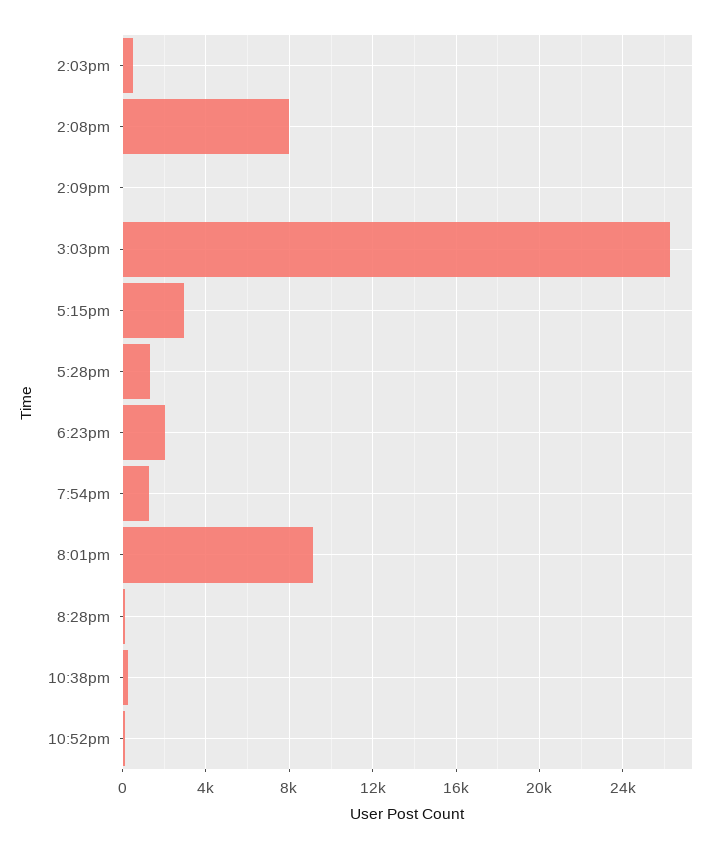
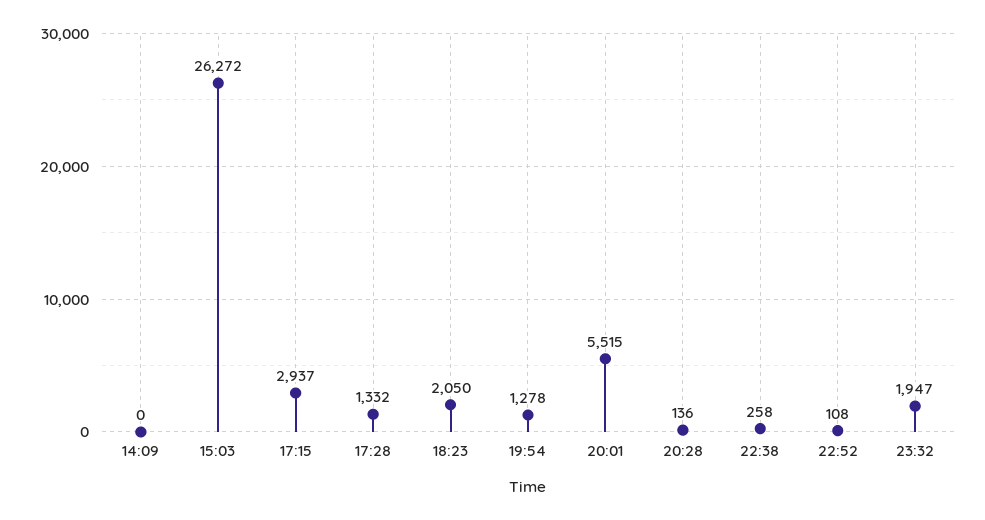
2:03pm: 500 -> none
2:08pm: 8000 -> none
8:01pm: 9000 -> 5515
23:32: none -> 1947

